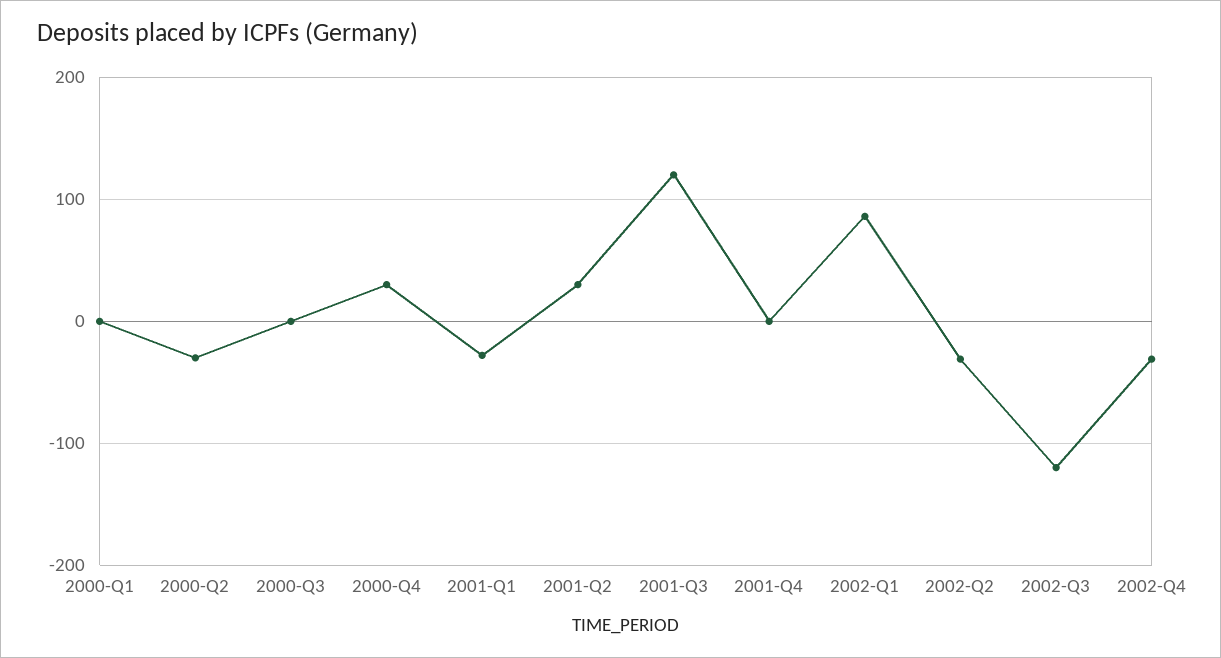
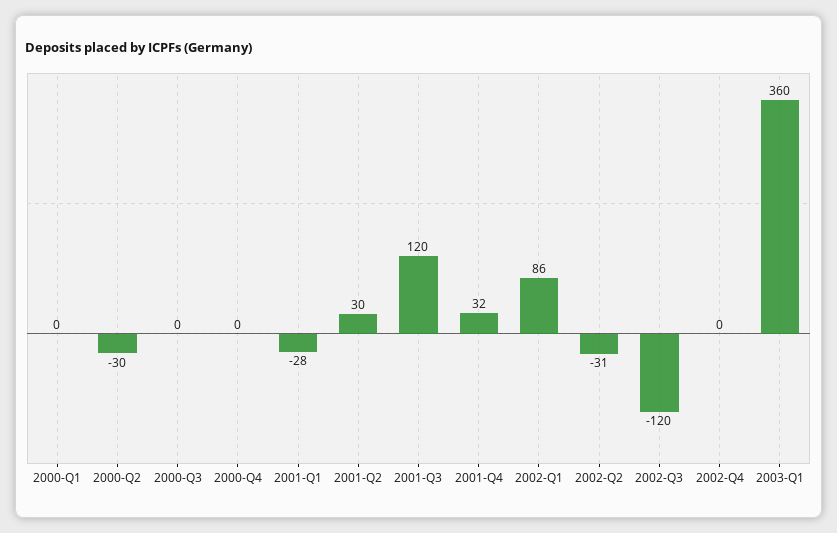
2000-Q4: 30 -> 0
2001-Q4: 0 -> 32
2002-Q4: -30 -> 0
2003-Q1: none -> 360

